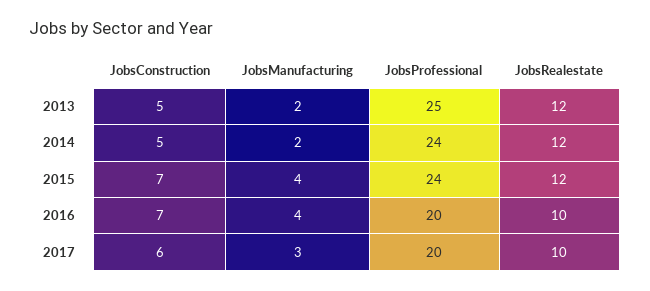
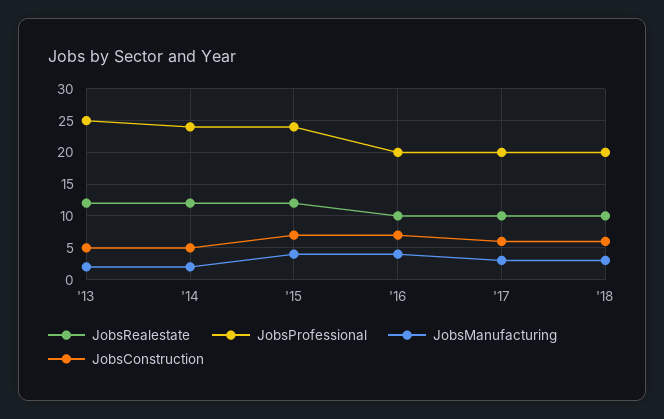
JobsRealestate, '18: none -> 10
JobsProfessional, '18: none -> 20
JobsManufacturing, '18: none -> 3
JobsConstruction, '18: none -> 6

